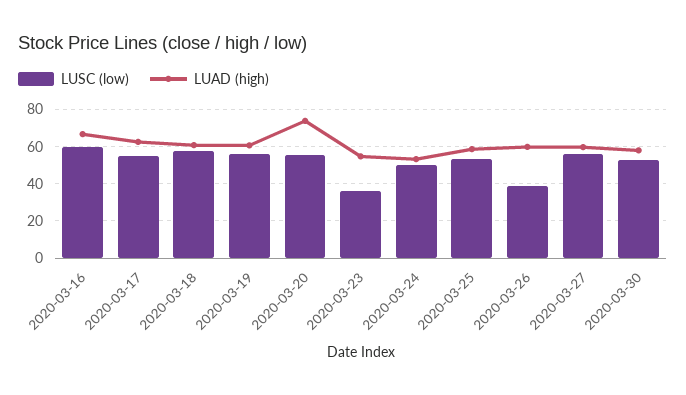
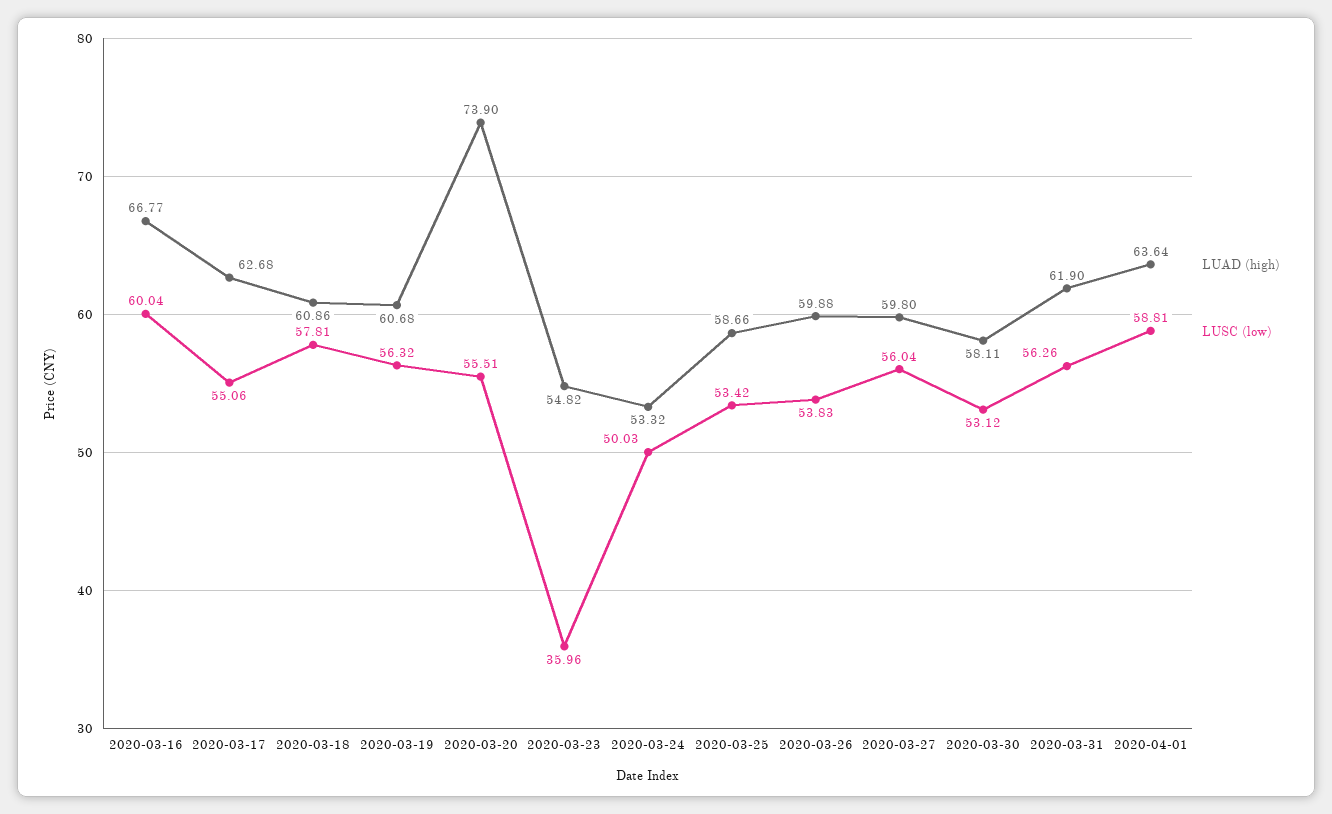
LUSC (low), 2020-03-26: 40 -> 53.83
LUAD (high), 2020-03-31: none -> 61.9
LUSC (low), 2020-03-31: none -> 56.26
LUAD (high), 2020-04-01: none -> 63.64
LUSC (low), 2020-04-01: none -> 58.81

